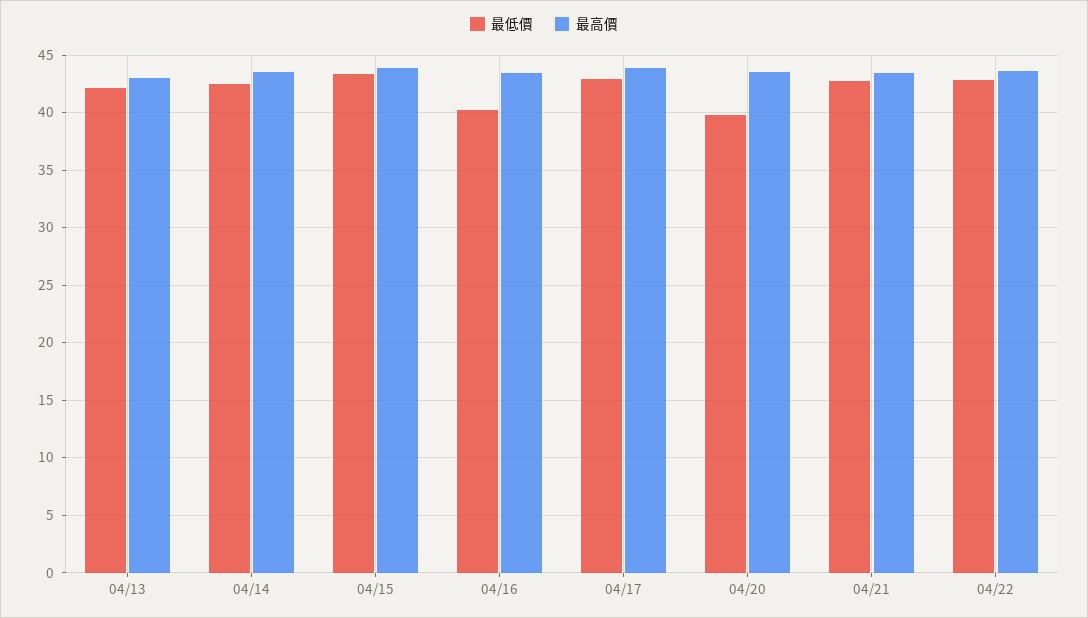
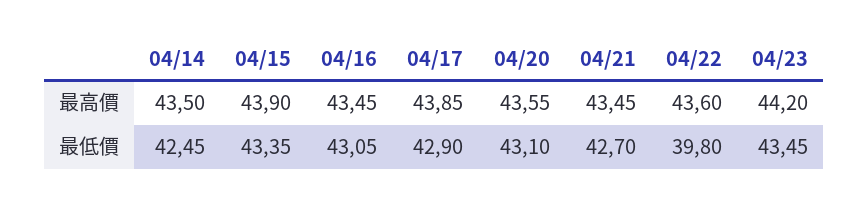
最低價, 04/13: 42 -> none
最高價, 04/13: 43 -> none
最低價, 04/16: 40 -> 43.05
最低價, 04/20: 40 -> 43.1
最低價, 04/22: 43 -> 39.8
最高價, 04/23: none -> 44.2
最低價, 04/23: none -> 43.45

